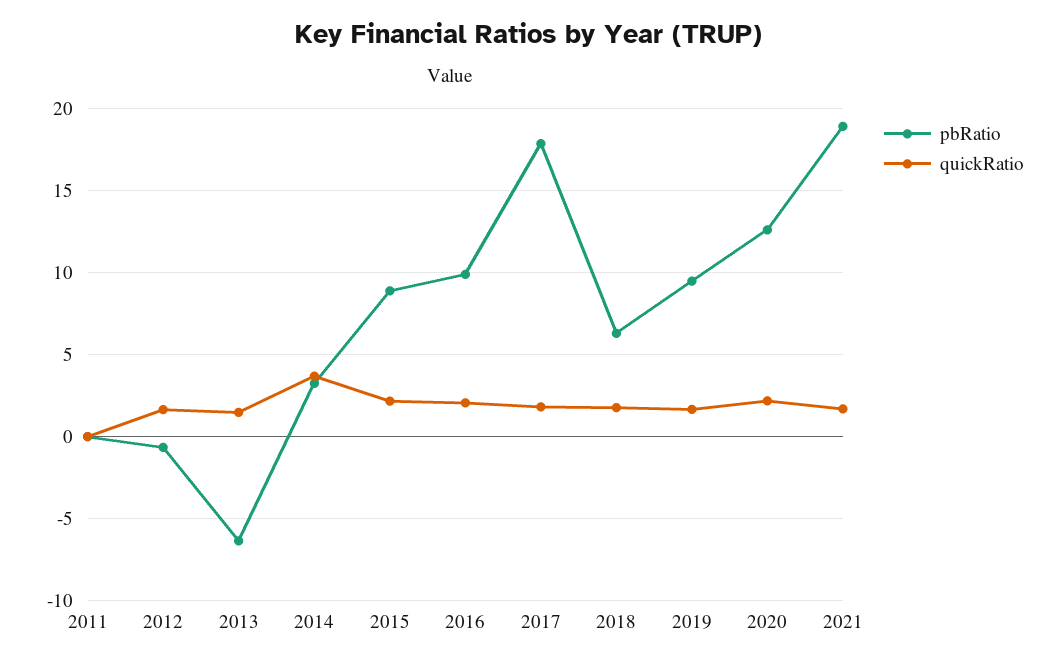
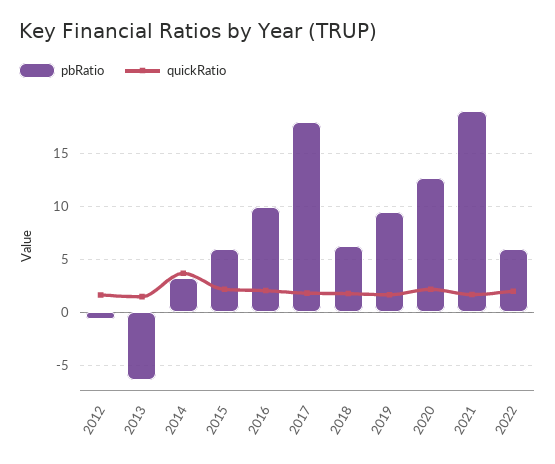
pbRatio, 2011: 0 -> none
quickRatio, 2011: 0 -> none
pbRatio, 2015: 9 -> 6
pbRatio, 2022: none -> 6
quickRatio, 2022: none -> 2

